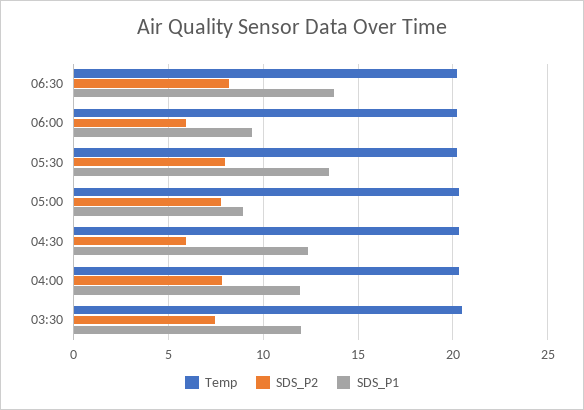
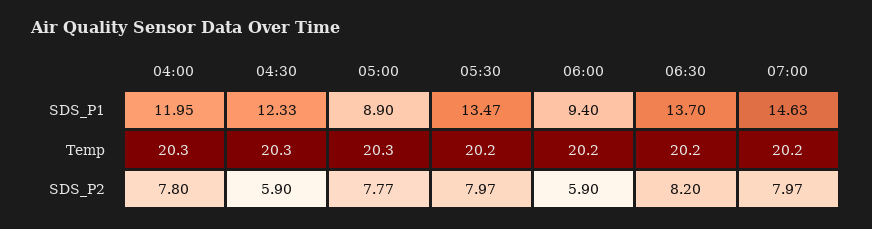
Temp, 03:30: 20.5 -> none
SDS_P2, 03:30: 7.5 -> none
SDS_P1, 03:30: 12 -> none
SDS_P1, 07:00: none -> 14.63
Temp, 07:00: none -> 20.2
SDS_P2, 07:00: none -> 7.97

